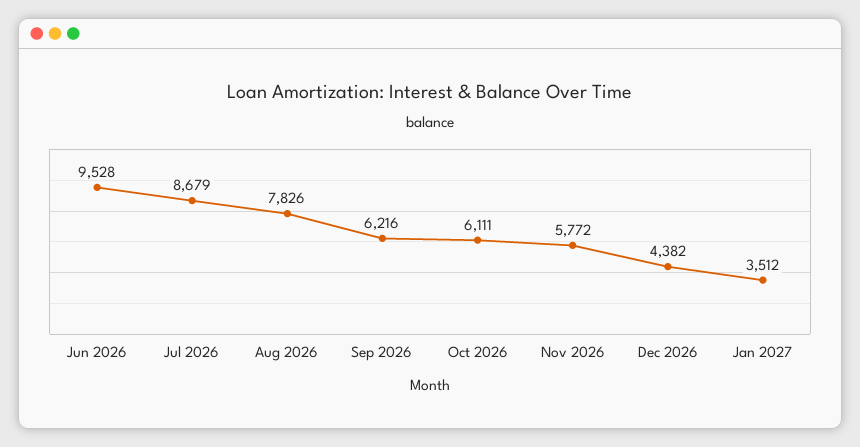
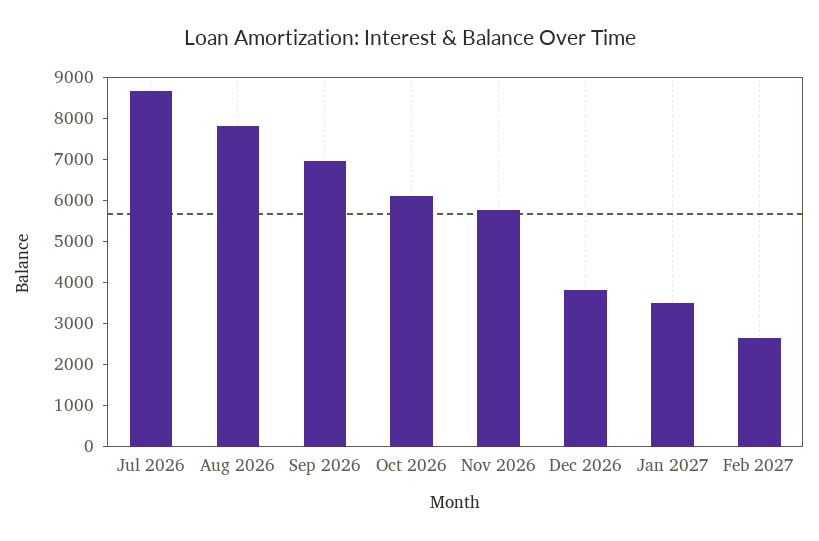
Jun 2026: 9528 -> none
Sep 2026: 6216 -> 7000
Dec 2026: 4382 -> 3800
Feb 2027: none -> 2600

